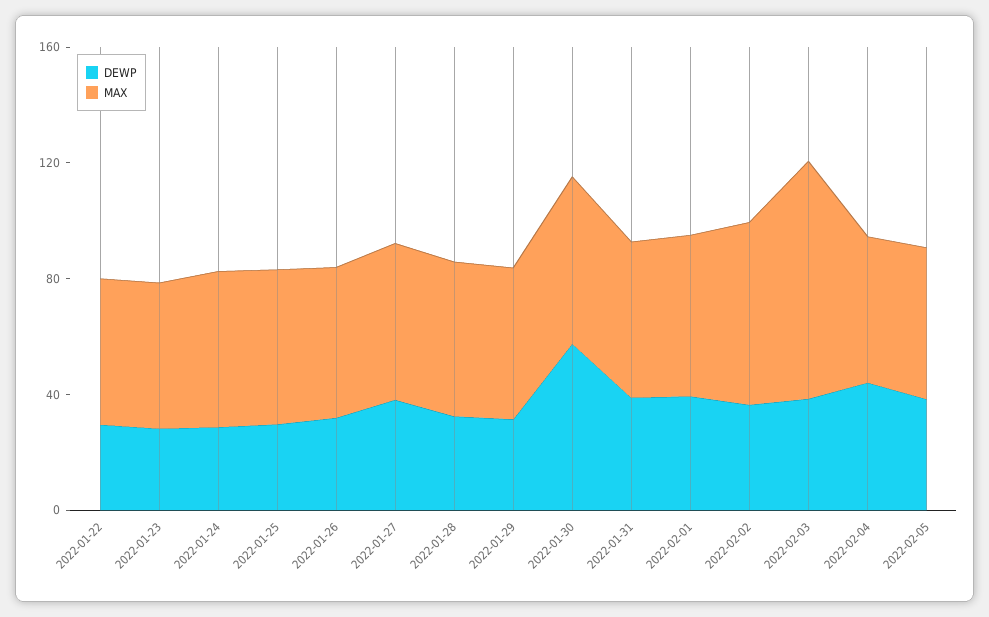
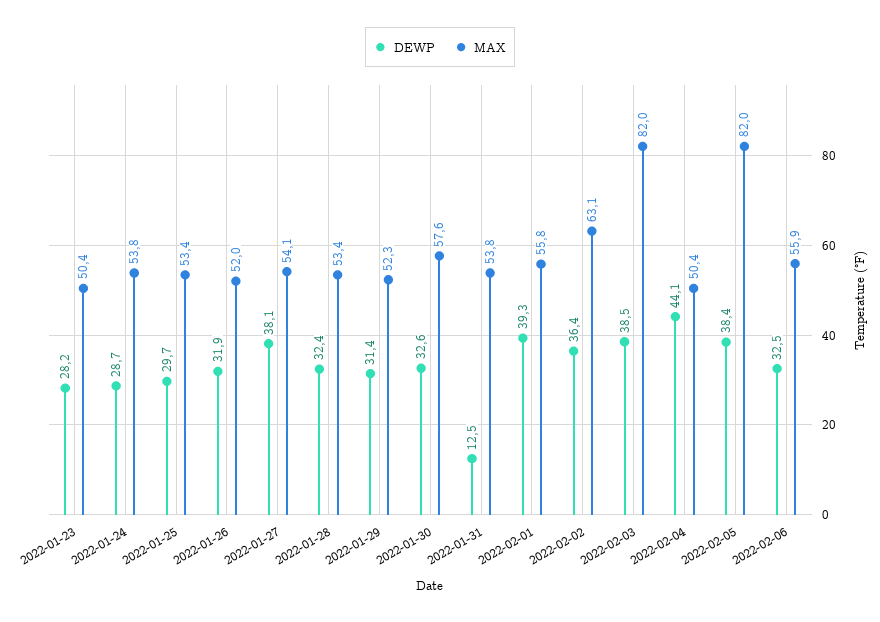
DEWP, 2022-01-22: 30 -> none
MAX, 2022-01-22: 50 -> none
DEWP, 2022-01-30: 60 -> 32.6
DEWP, 2022-01-31: 40 -> 12.5
MAX, 2022-02-05: 50 -> 82
DEWP, 2022-02-06: none -> 32.5
MAX, 2022-02-06: none -> 55.9

